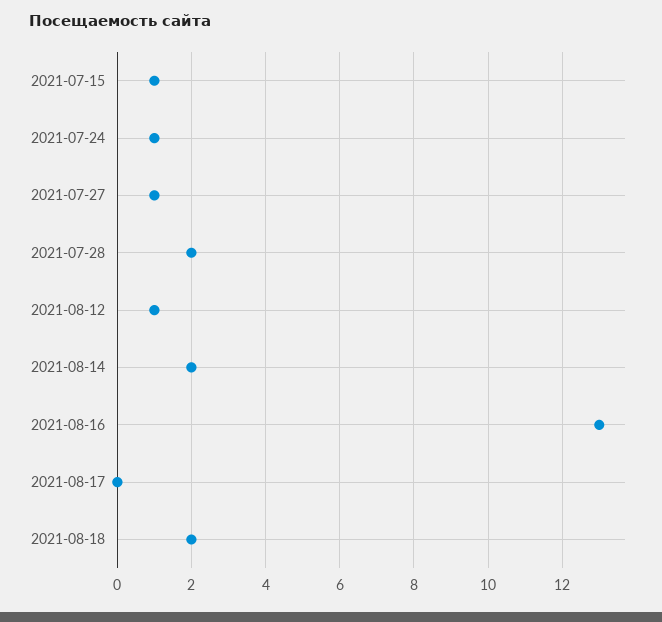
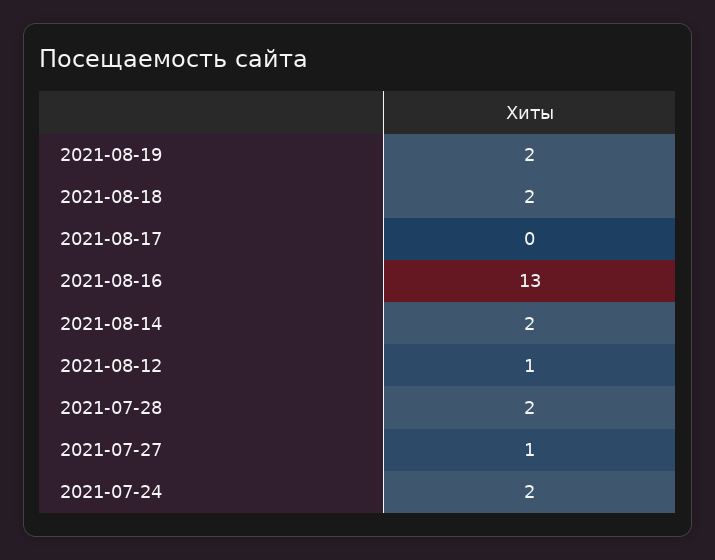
2021-07-15: 1 -> none
2021-07-24: 1 -> 2
2021-08-19: none -> 2

